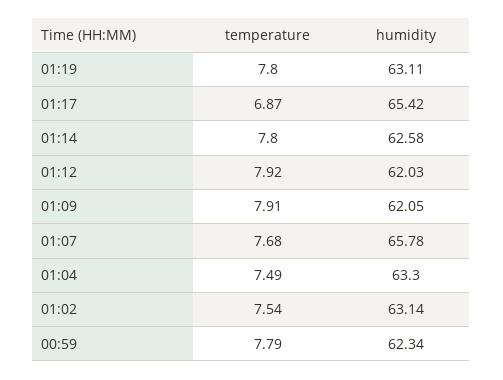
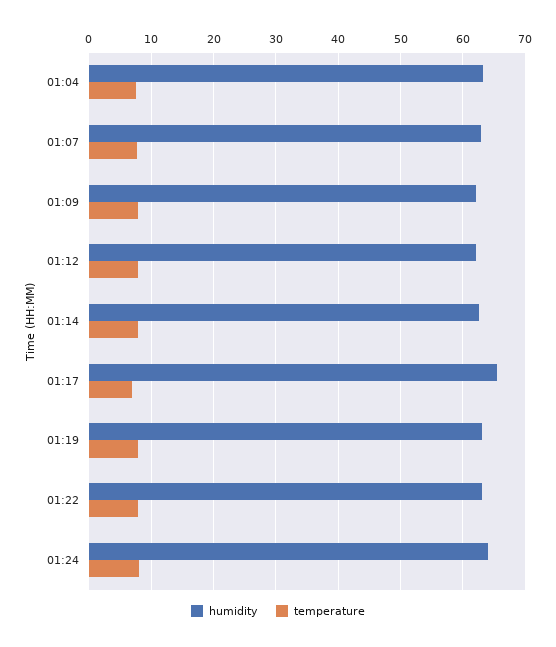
humidity, 01:07: 65.78 -> 63
temperature, 01:02: 7.54 -> none
humidity, 01:02: 63.14 -> none
temperature, 00:59: 7.79 -> none
humidity, 00:59: 62.34 -> none
humidity, 01:22: none -> 63
temperature, 01:22: none -> 8
humidity, 01:24: none -> 64
temperature, 01:24: none -> 8

